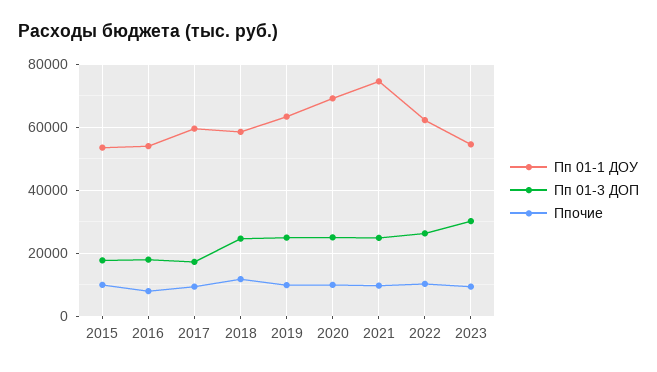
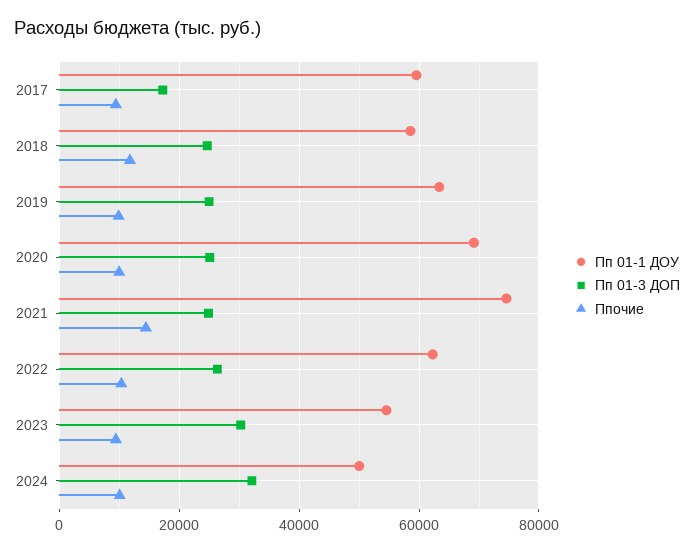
Пп 01-1 ДОУ, 2015: 54000 -> none
Пп 01-3 ДОП, 2015: 18000 -> none
Ппочие, 2015: 10000 -> none
Пп 01-1 ДОУ, 2016: 54000 -> none
Пп 01-3 ДОП, 2016: 18000 -> none
Ппочие, 2016: 8000 -> none
Ппочие, 2021: 10000 -> 14000
Пп 01-1 ДОУ, 2024: none -> 50000
Пп 01-3 ДОП, 2024: none -> 32000
Ппочие, 2024: none -> 10000

